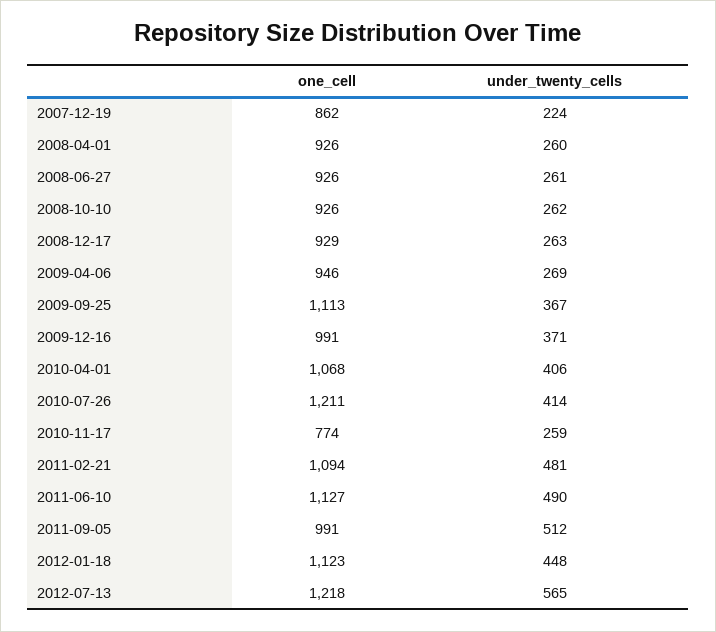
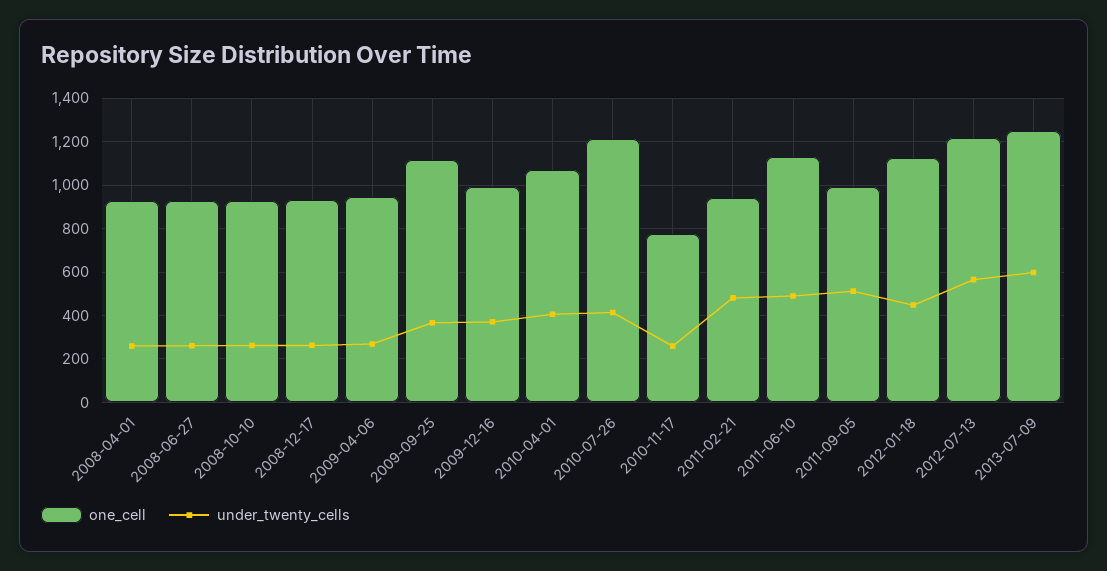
one_cell, 2007-12-19: 862 -> none
under_twenty_cells, 2007-12-19: 224 -> none
one_cell, 2011-02-21: 1094 -> 950
one_cell, 2013-07-09: none -> 1250
under_twenty_cells, 2013-07-09: none -> 600

